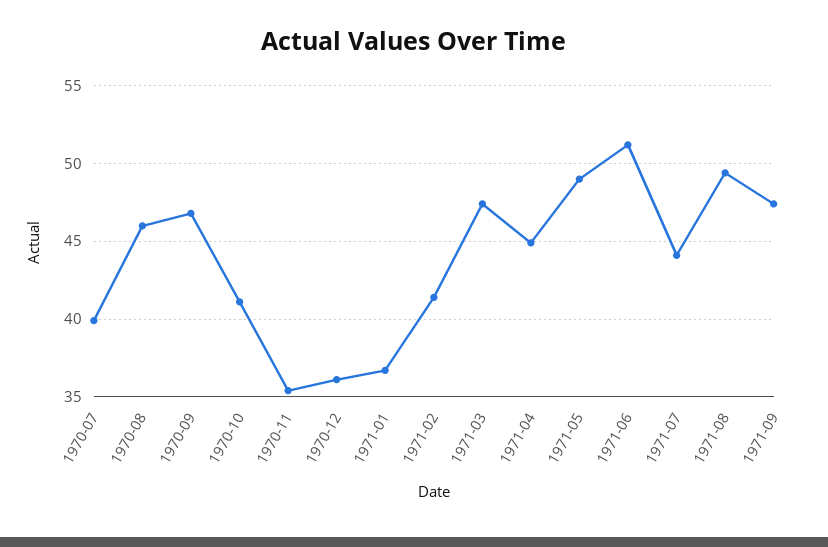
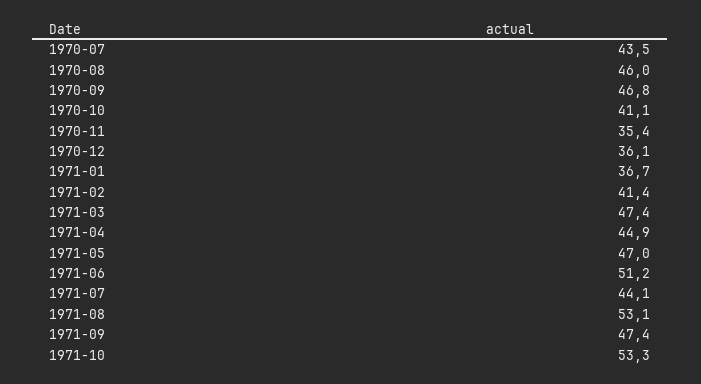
1970-07: 40 -> 43.5
1971-05: 49 -> 47
1971-08: 49.5 -> 53.1
1971-10: none -> 53.3

